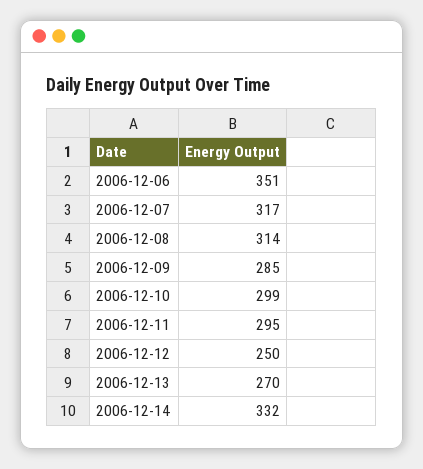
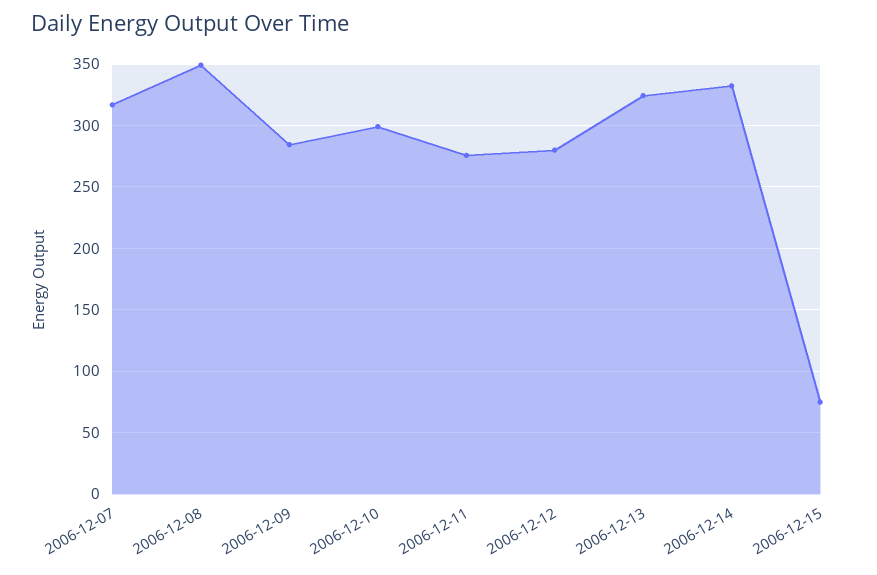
2006-12-06: 351 -> none
2006-12-08: 314 -> 350
2006-12-11: 295 -> 275
2006-12-12: 250 -> 280
2006-12-13: 270 -> 325
2006-12-15: none -> 75

